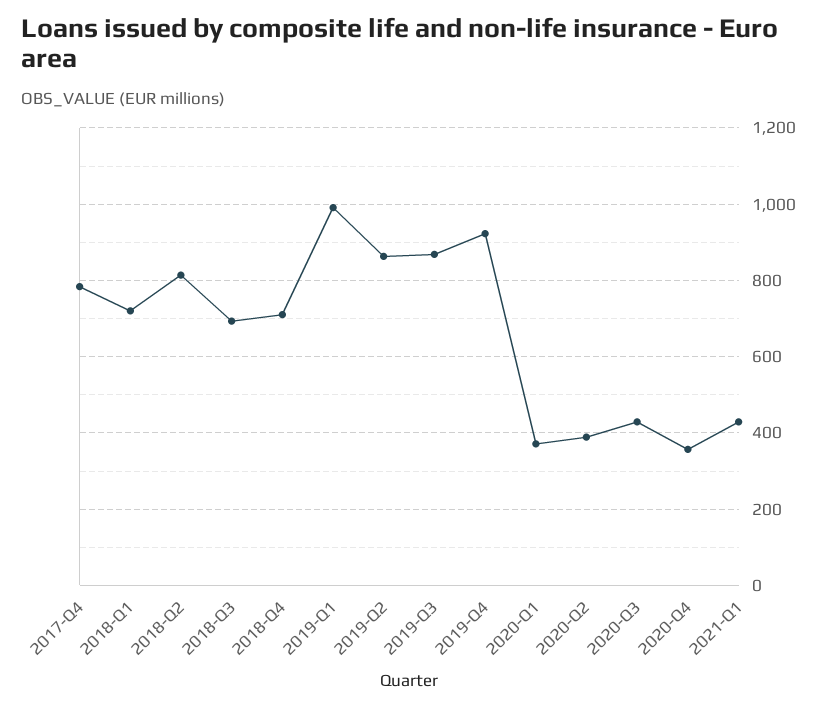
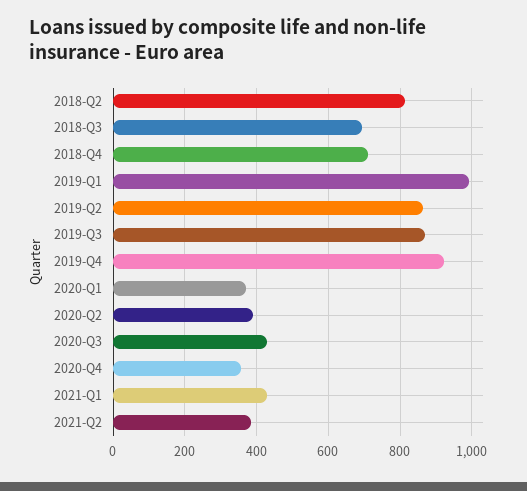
2017-Q4: 780 -> none
2018-Q1: 720 -> none
2021-Q2: none -> 380

